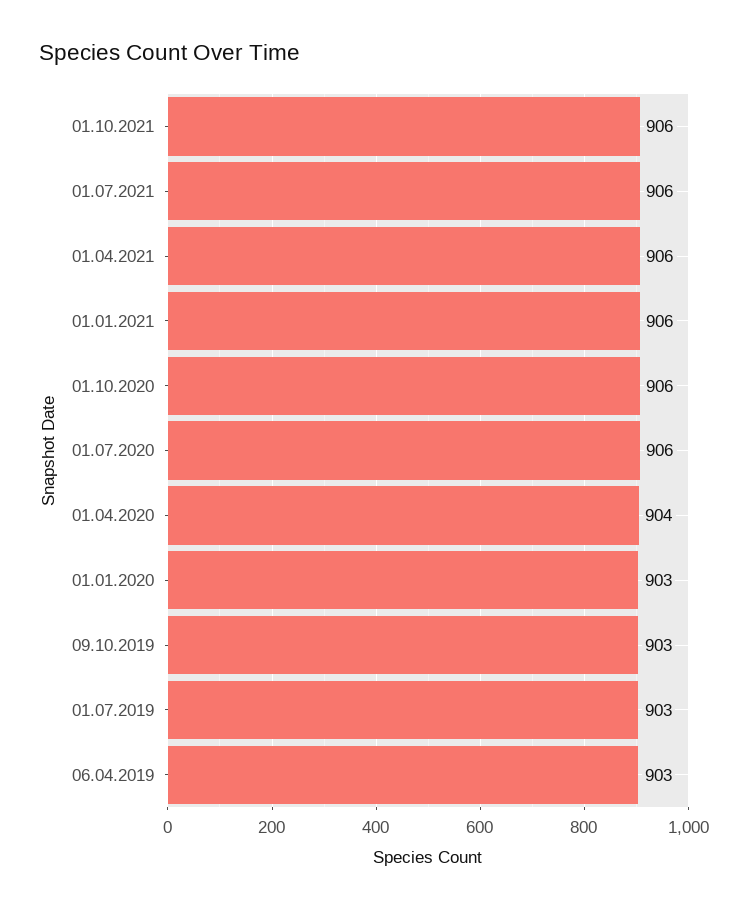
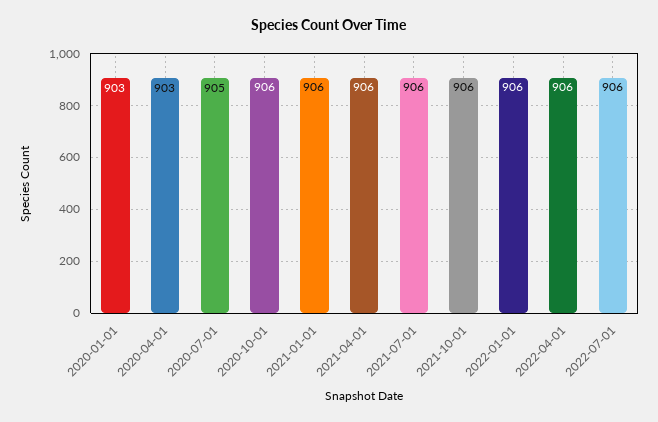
01.07.2020: 906 -> 905
01.04.2020: 904 -> 903
09.10.2019: 903 -> none
01.07.2019: 903 -> none
06.04.2019: 903 -> none
2022-01-01: none -> 906
2022-04-01: none -> 906
2022-07-01: none -> 906

